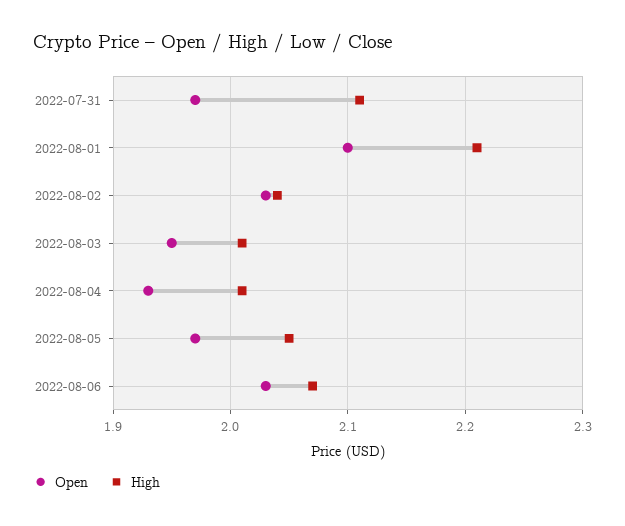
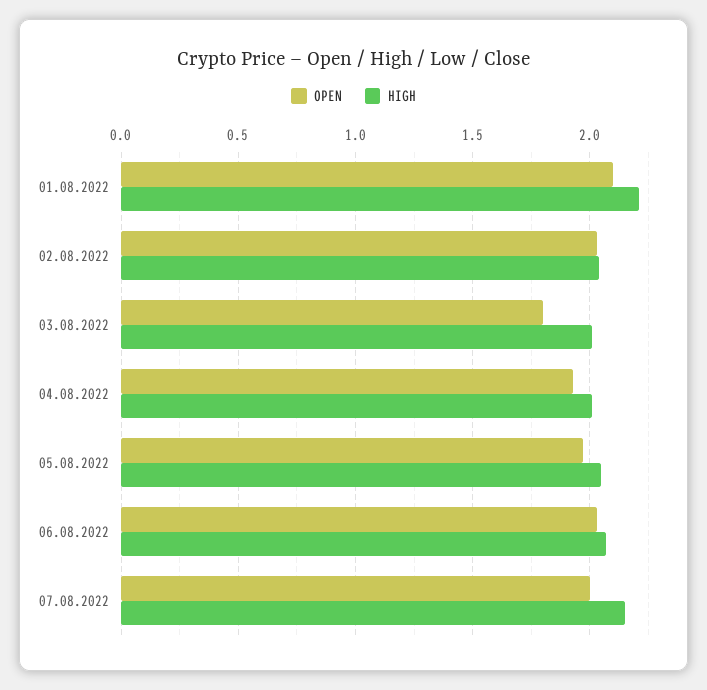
Open, 2022-07-31: 1.97 -> none
High, 2022-07-31: 2.11 -> none
Open, 2022-08-03: 1.95 -> 1.8
Open, 07.08.2022: none -> 2
High, 07.08.2022: none -> 2.15

